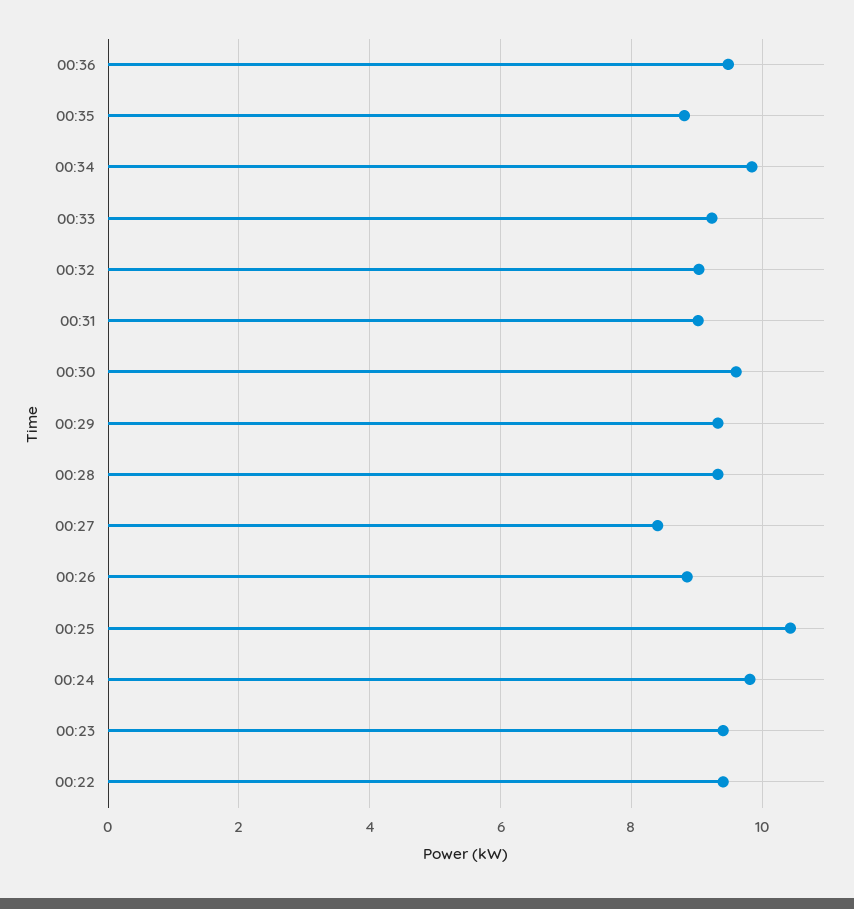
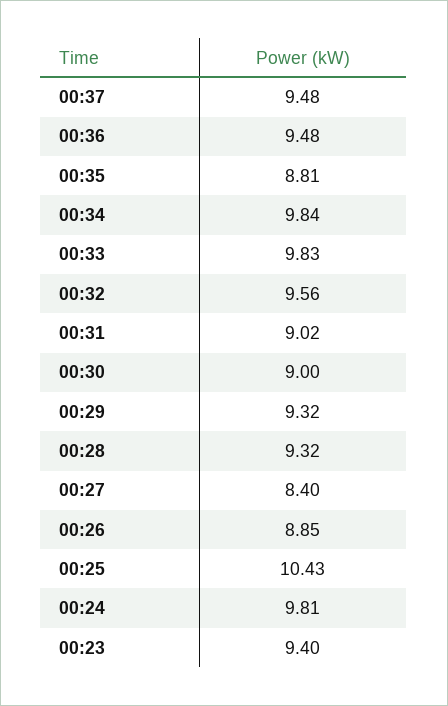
00:33: 9.2 -> 9.83
00:32: 9 -> 9.56
00:30: 9.6 -> 9
00:22: 9.4 -> none
00:37: none -> 9.48

